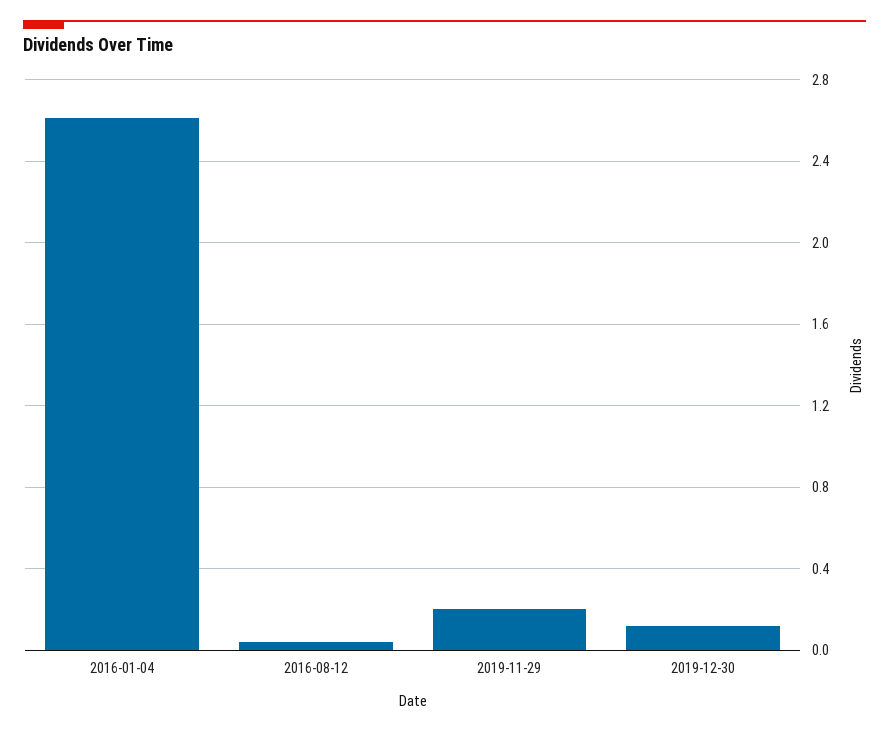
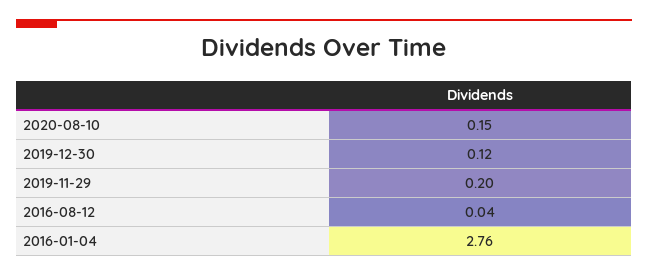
2016-01-04: 2.6 -> 2.76
2020-08-10: none -> 0.15

